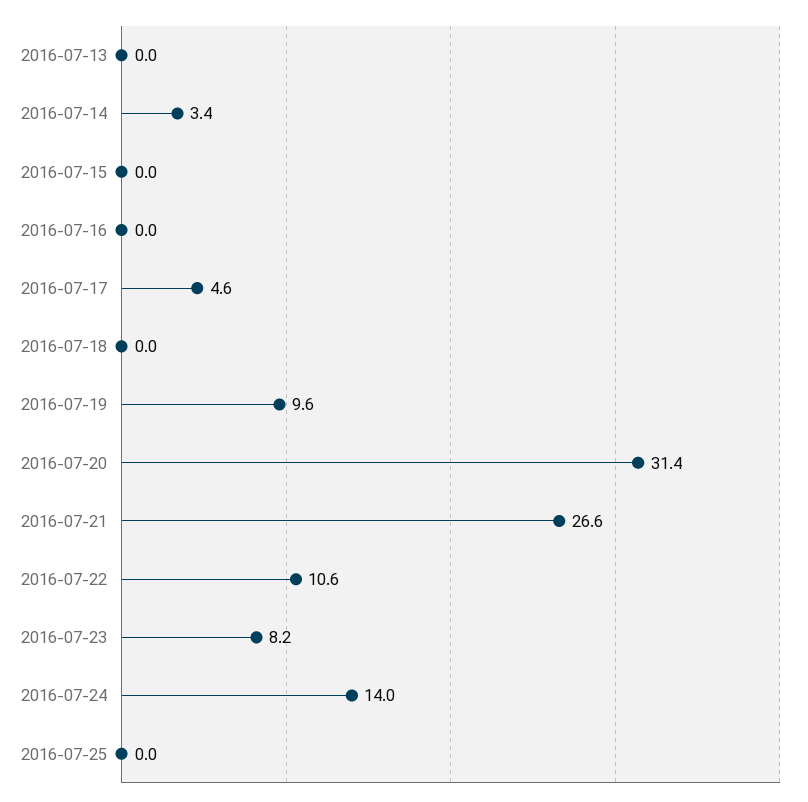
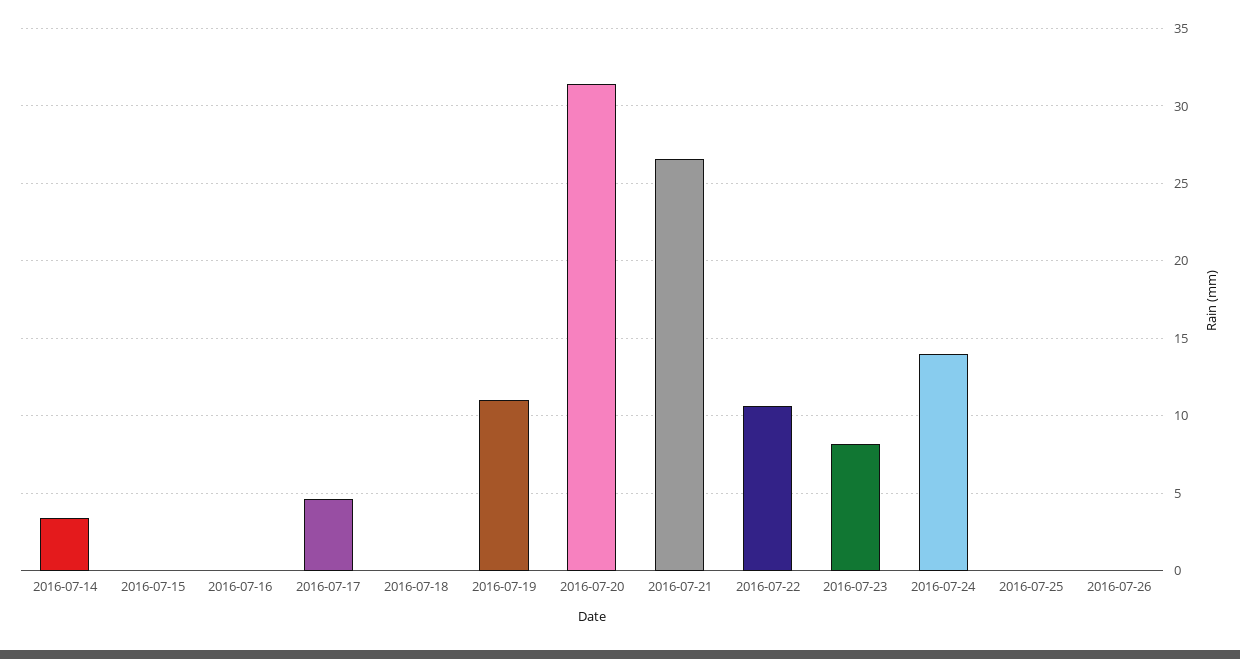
2016-07-13: 0 -> none
2016-07-19: 9.6 -> 11
2016-07-26: none -> 0

